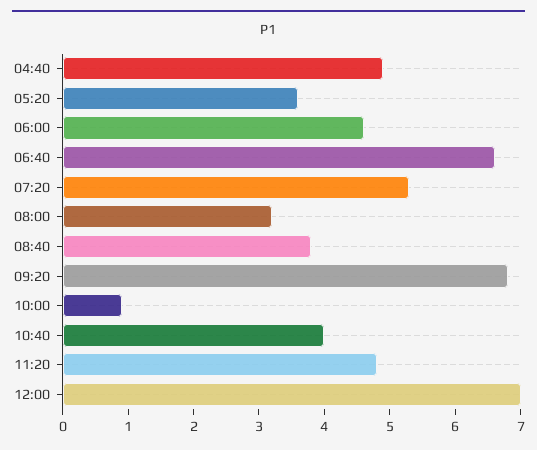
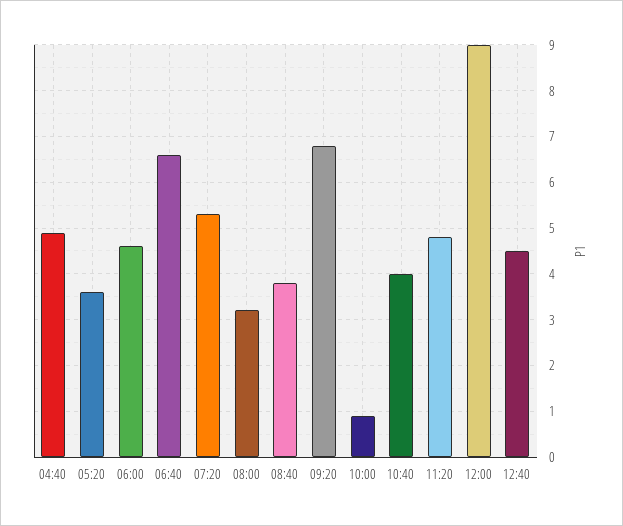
12:00: 7 -> 9
12:40: none -> 4.5

